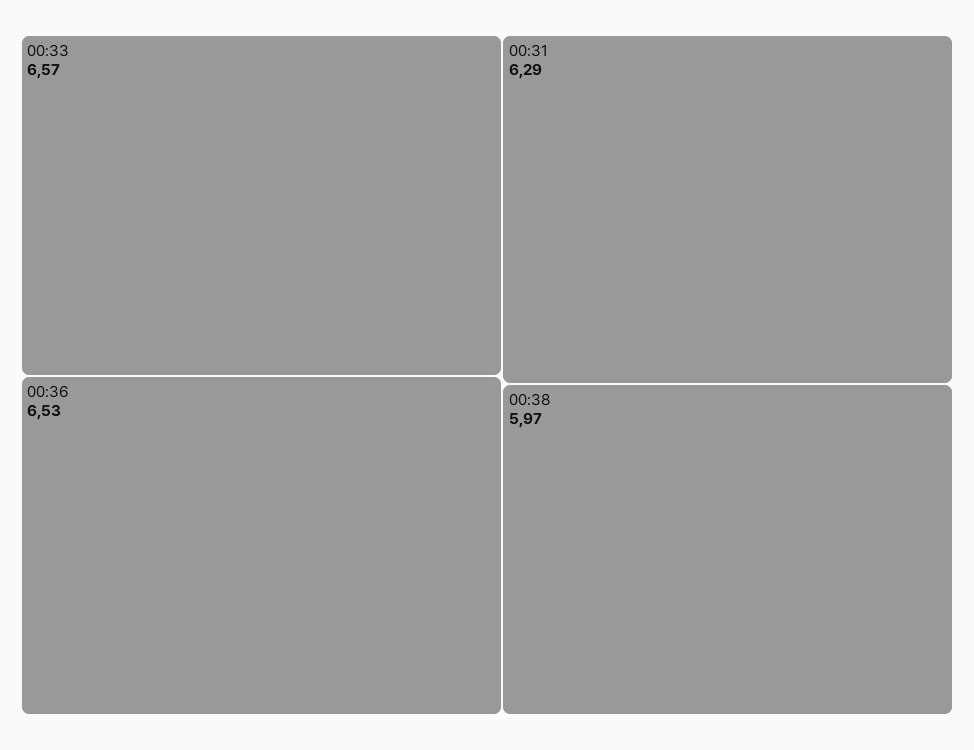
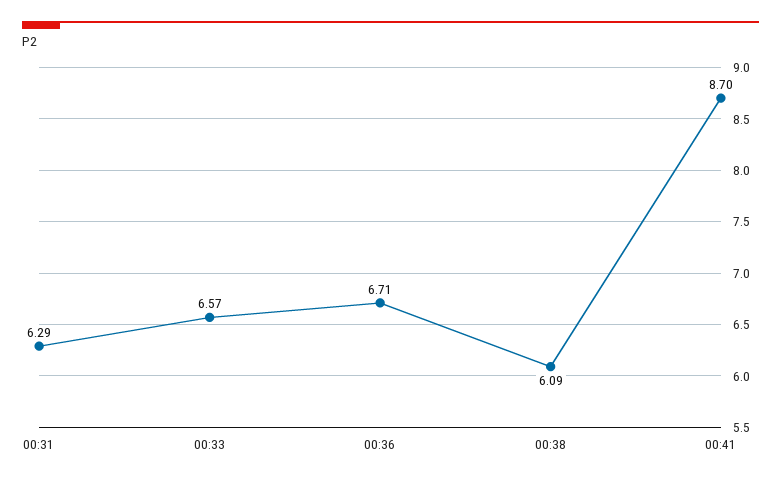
00:36: 6.53 -> 6.71
00:38: 5.97 -> 6.09
00:41: none -> 8.7

